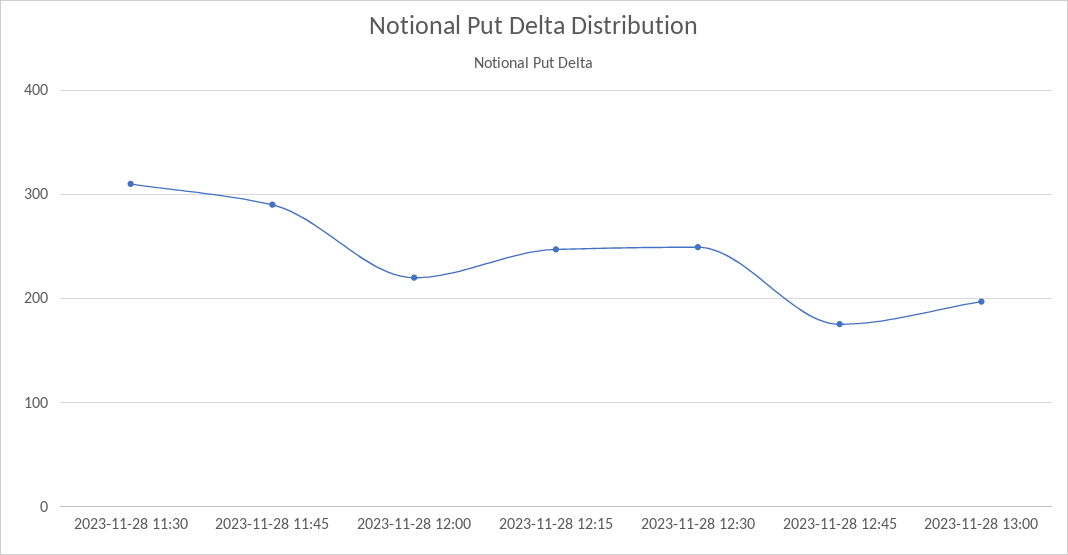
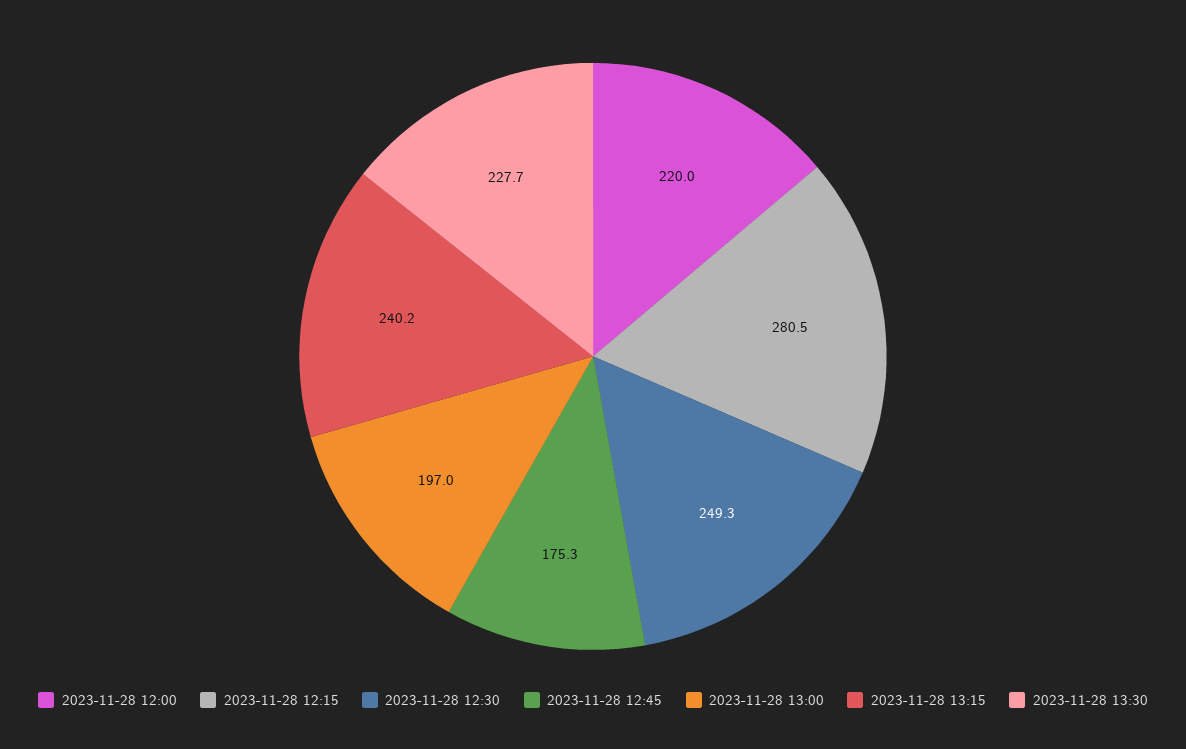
2023-11-28 11:30: 310 -> none
2023-11-28 11:45: 290 -> none
2023-11-28 12:15: 250 -> 280.5
2023-11-28 13:15: none -> 240.2
2023-11-28 13:30: none -> 227.7

